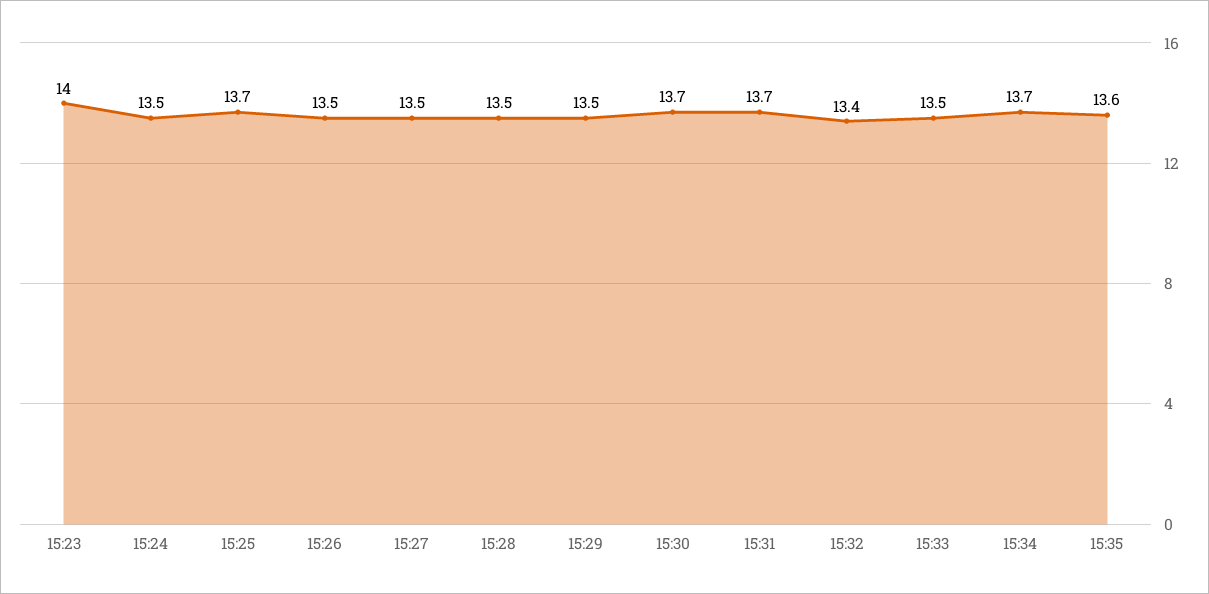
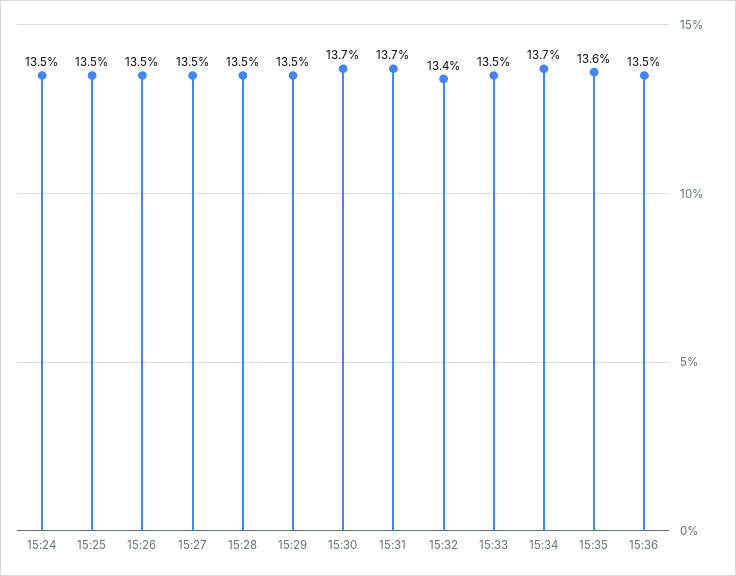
15:23: 14 -> none
15:25: 13.7 -> 13.5
15:36: none -> 13.5

